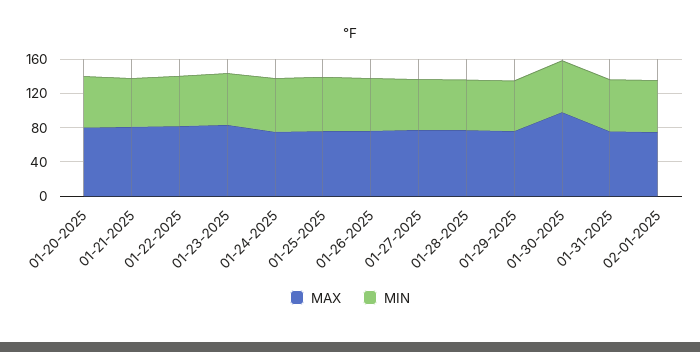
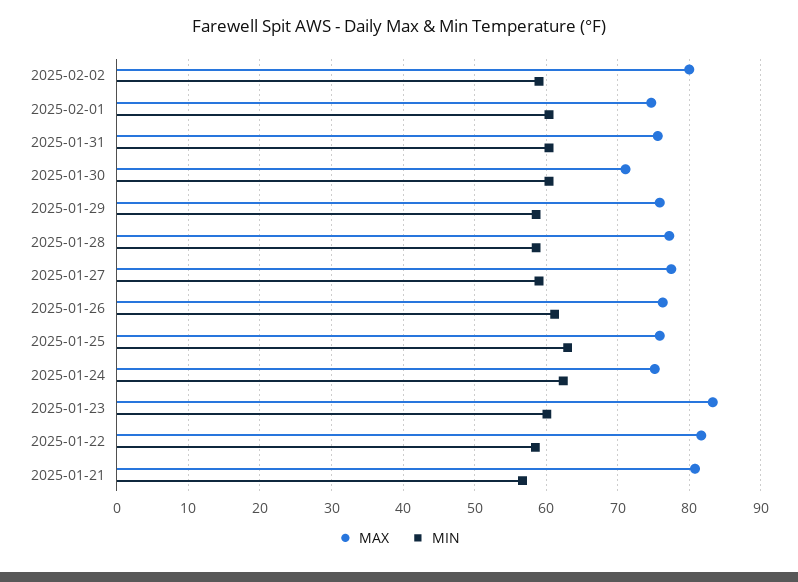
MAX, 01-20-2025: 80 -> none
MIN, 01-20-2025: 60 -> none
MAX, 01-30-2025: 100 -> 71
MAX, 2025-02-02: none -> 80
MIN, 2025-02-02: none -> 59

